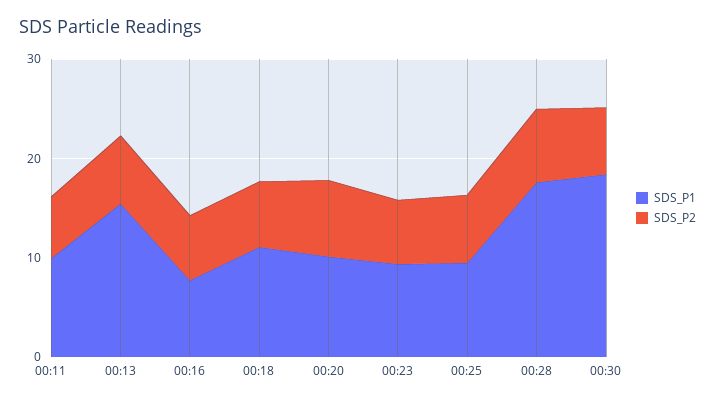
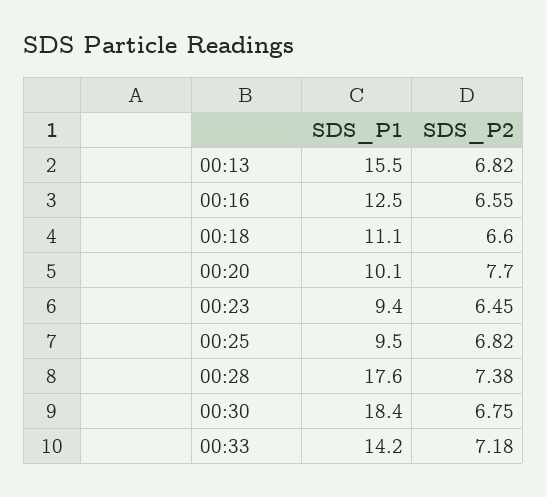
SDS_P1, 00:11: 10 -> none
SDS_P2, 00:11: 6 -> none
SDS_P1, 00:16: 8 -> 12.5
SDS_P1, 00:33: none -> 14.2
SDS_P2, 00:33: none -> 7.18

